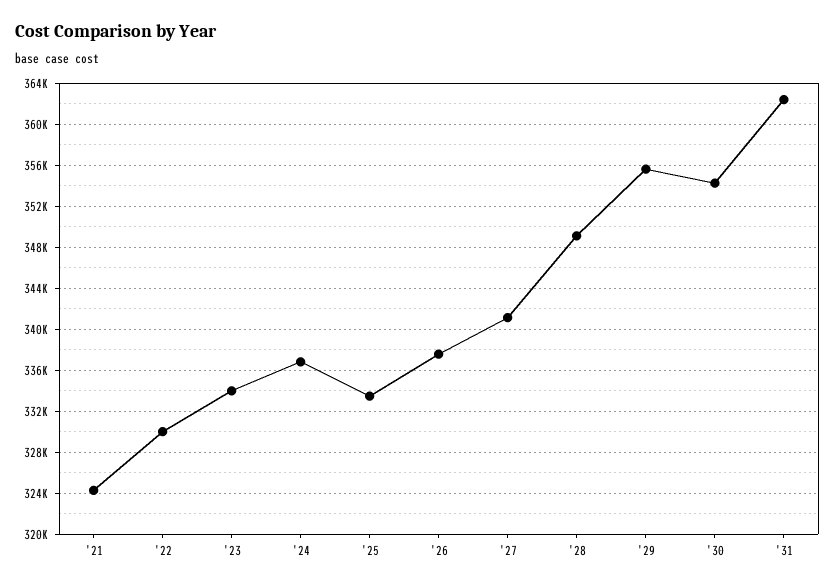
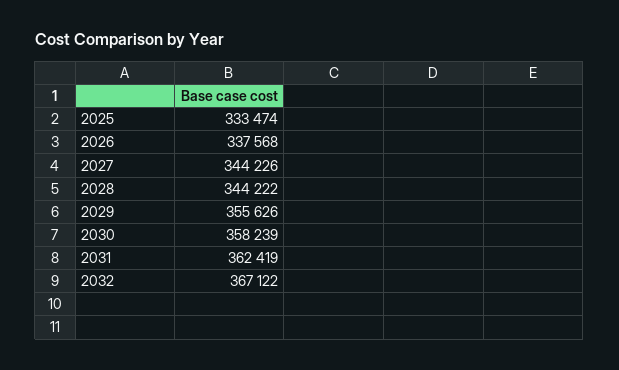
'21: 324000 -> none
'22: 330000 -> none
'23: 334000 -> none
'24: 337000 -> none
'27: 341000 -> 344226
'28: 349000 -> 344222
'30: 354000 -> 358239
2032: none -> 367122

